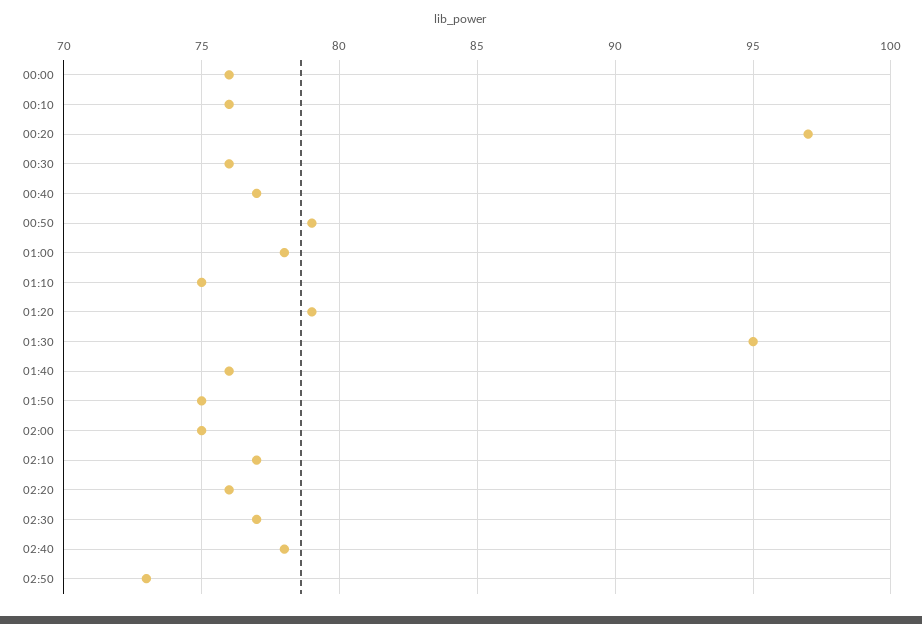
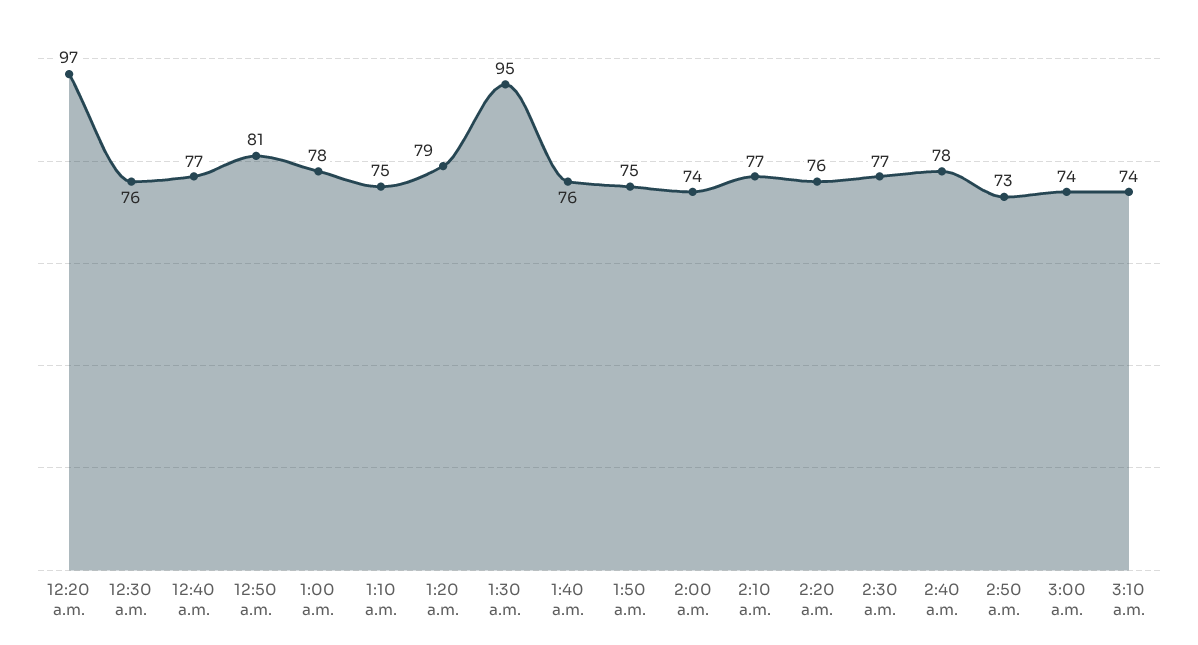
00:00: 76 -> none
00:10: 76 -> none
00:50: 79 -> 81
02:00: 75 -> 74
3:00 a.m.: none -> 74
3:10 a.m.: none -> 74

